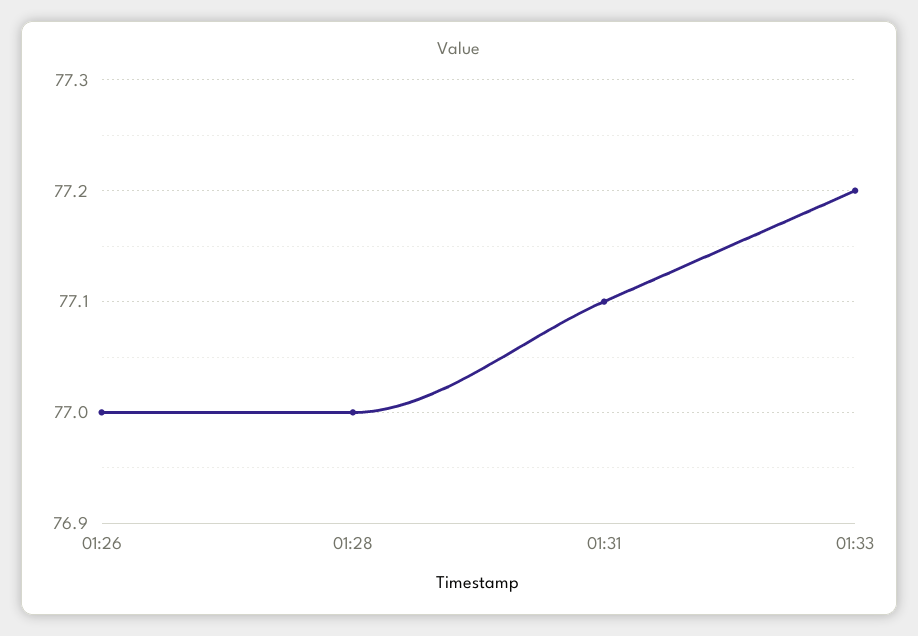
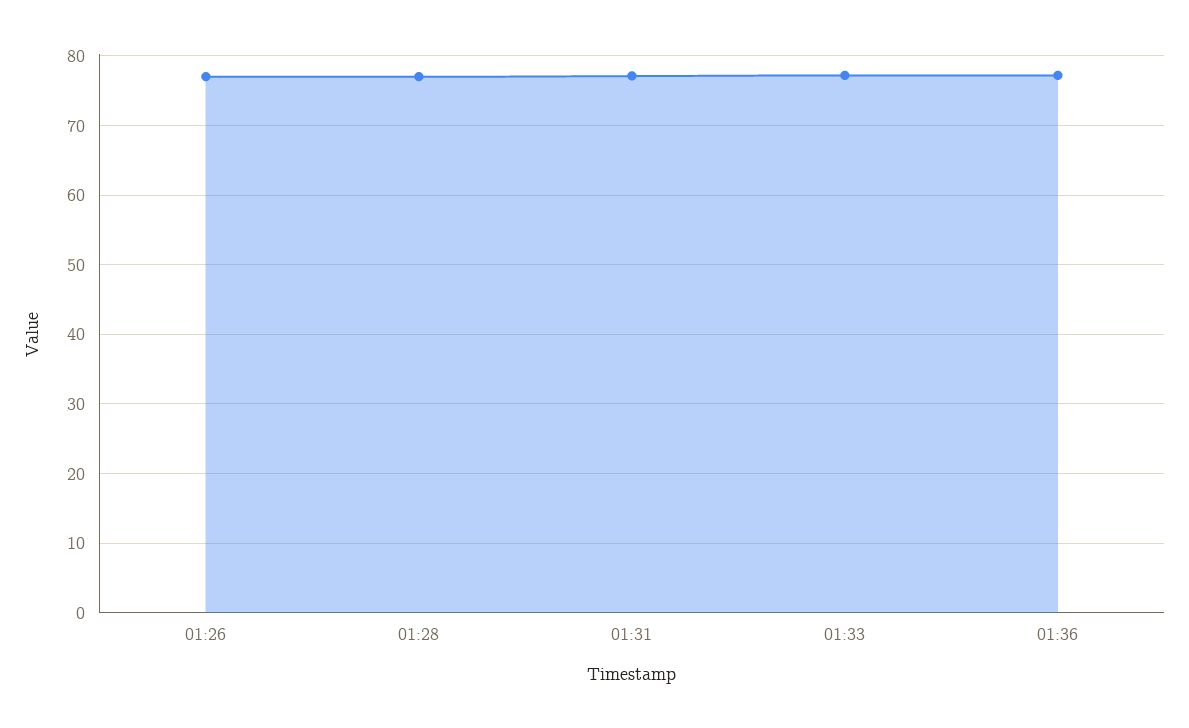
01:36: none -> 77

